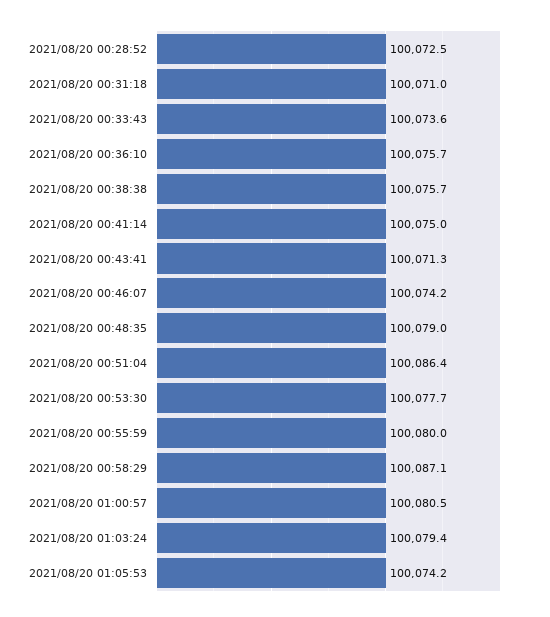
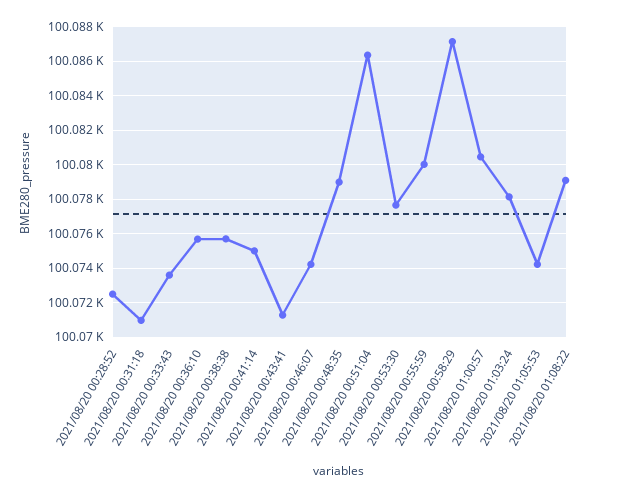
2021/08/20 01:03:24: 100079.4 -> 100078
2021/08/20 01:08:22: none -> 100079

